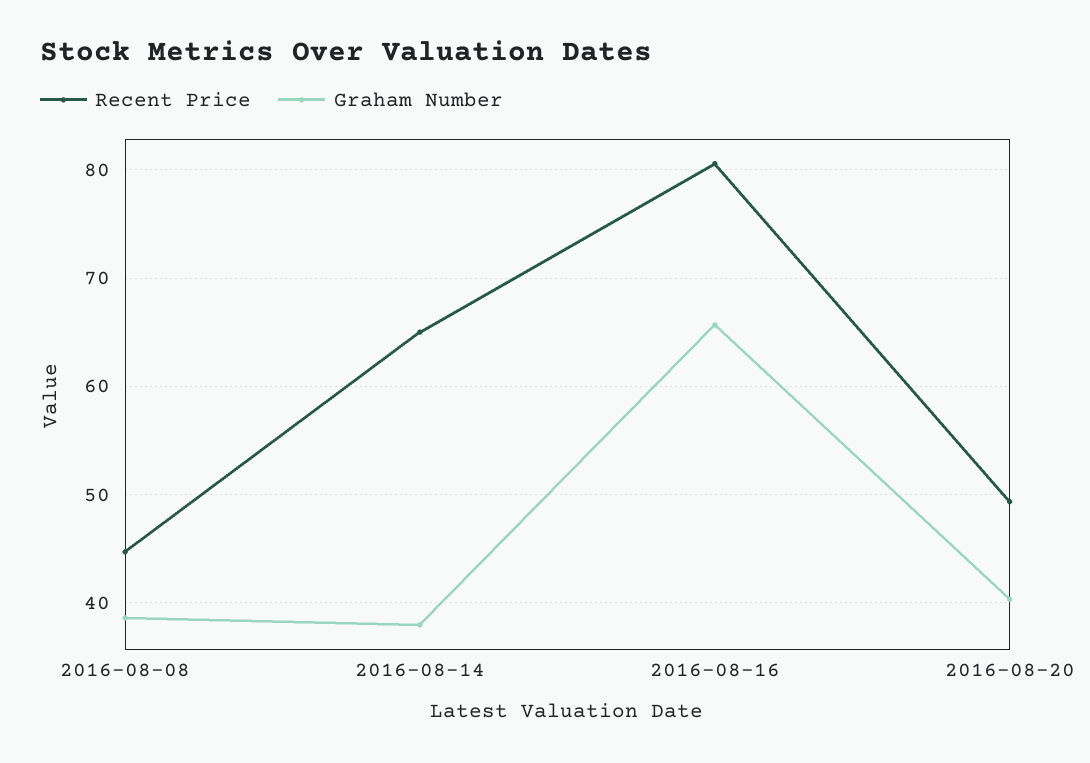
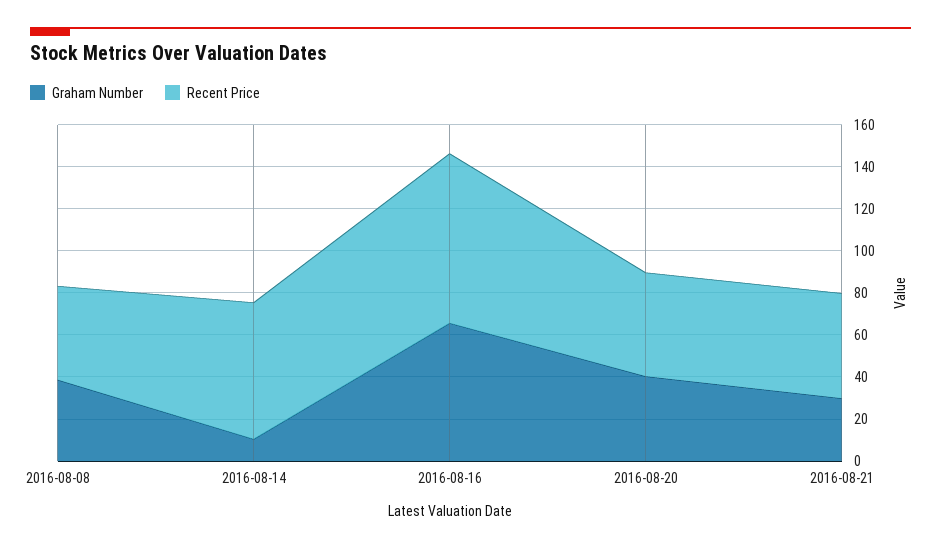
Graham Number, 2016-08-14: 38 -> 10
Graham Number, 2016-08-21: none -> 30
Recent Price, 2016-08-21: none -> 50

